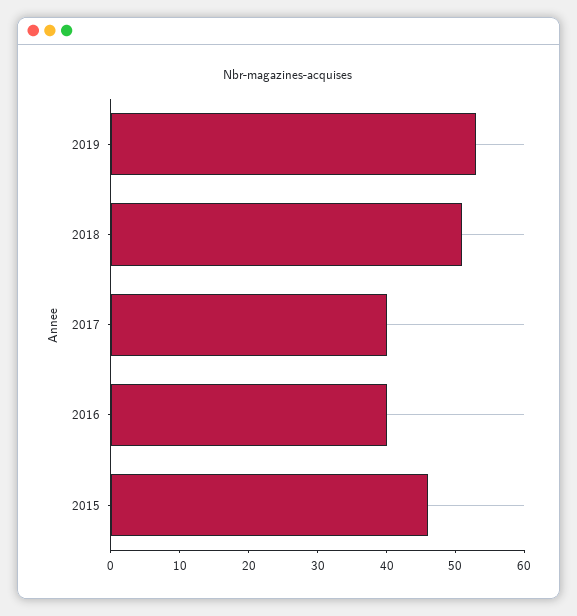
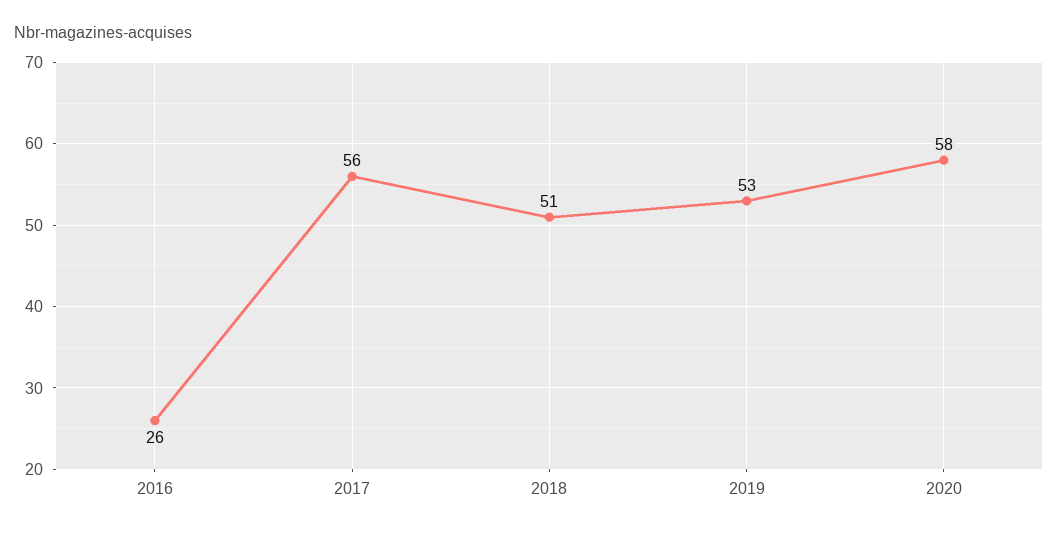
2017: 40 -> 56
2016: 40 -> 26
2015: 45 -> none
2020: none -> 58

